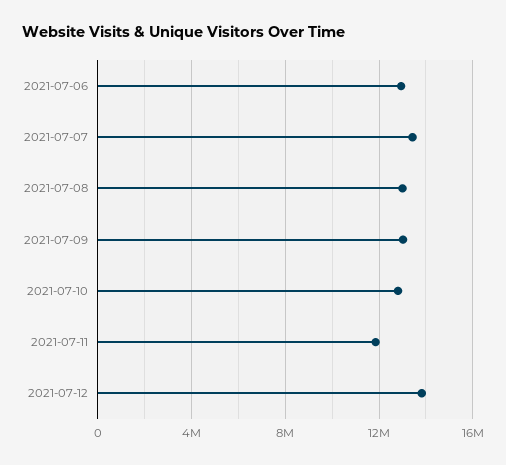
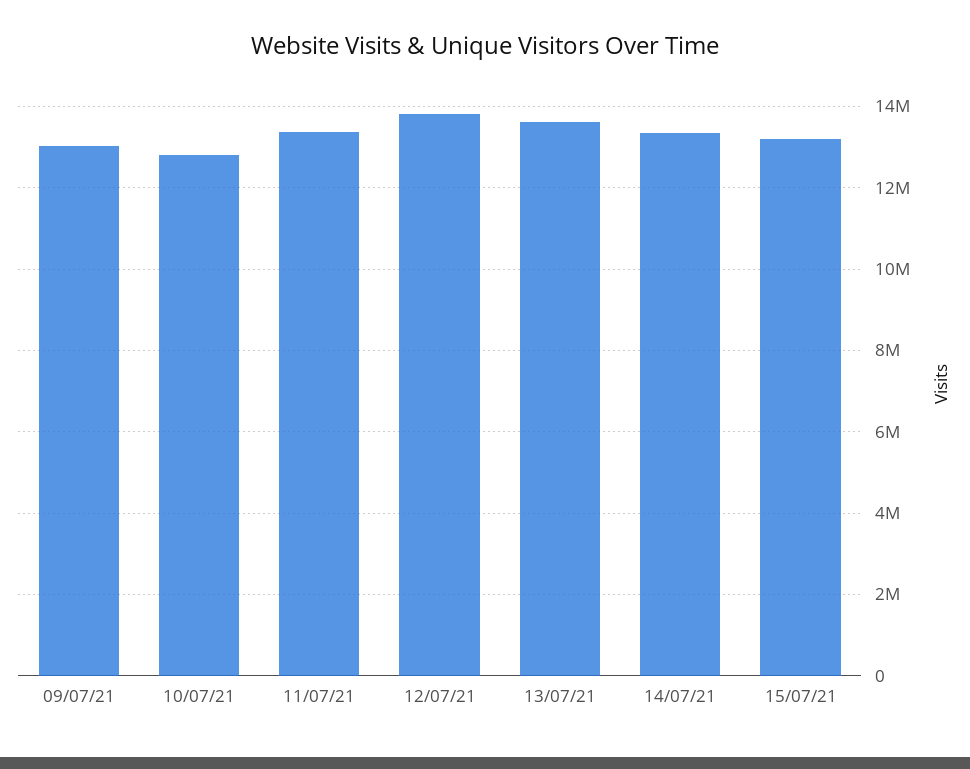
2021-07-06: 13000000 -> none
2021-07-07: 13500000 -> none
2021-07-08: 13000000 -> none
2021-07-11: 12000000 -> 13400000
13/07/21: none -> 13600000
14/07/21: none -> 13400000
15/07/21: none -> 13200000

